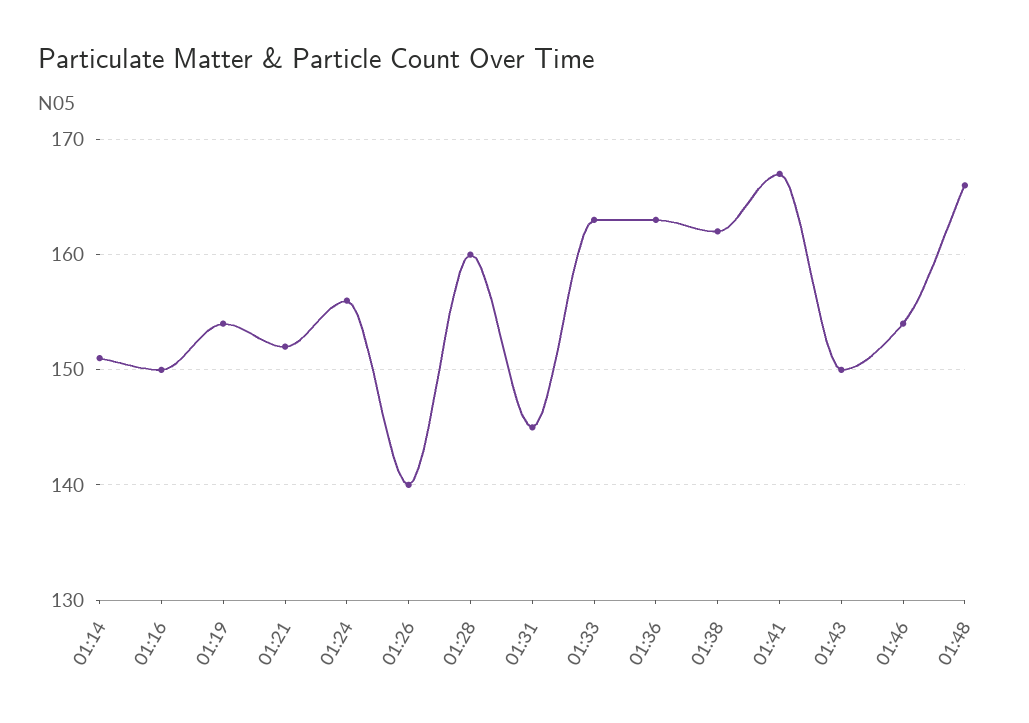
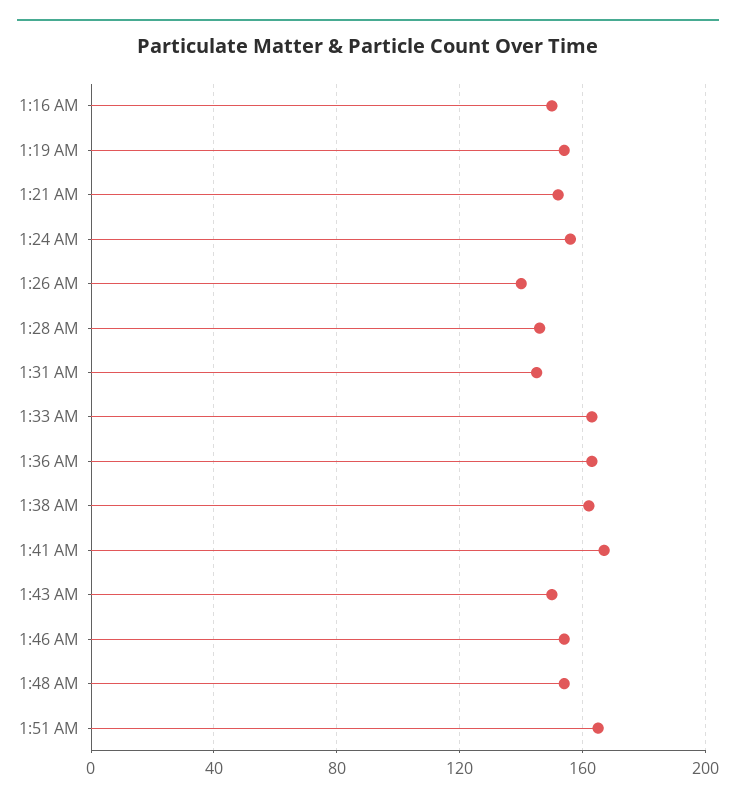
01:14: 151 -> none
01:28: 160 -> 145
01:48: 166 -> 155
1:51 AM: none -> 165

